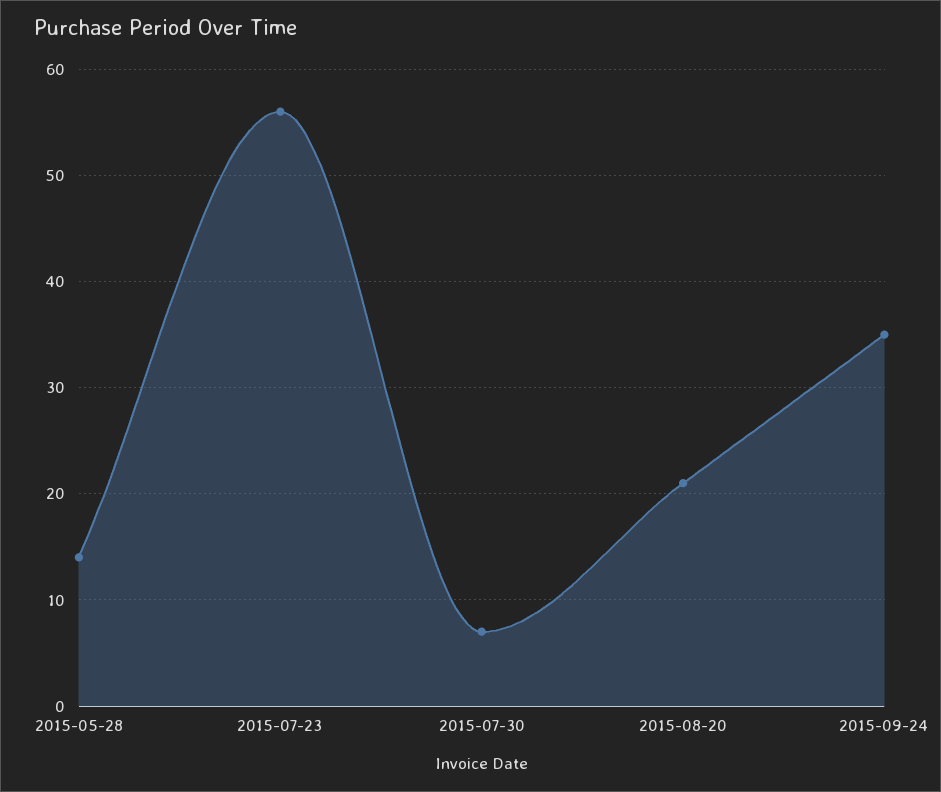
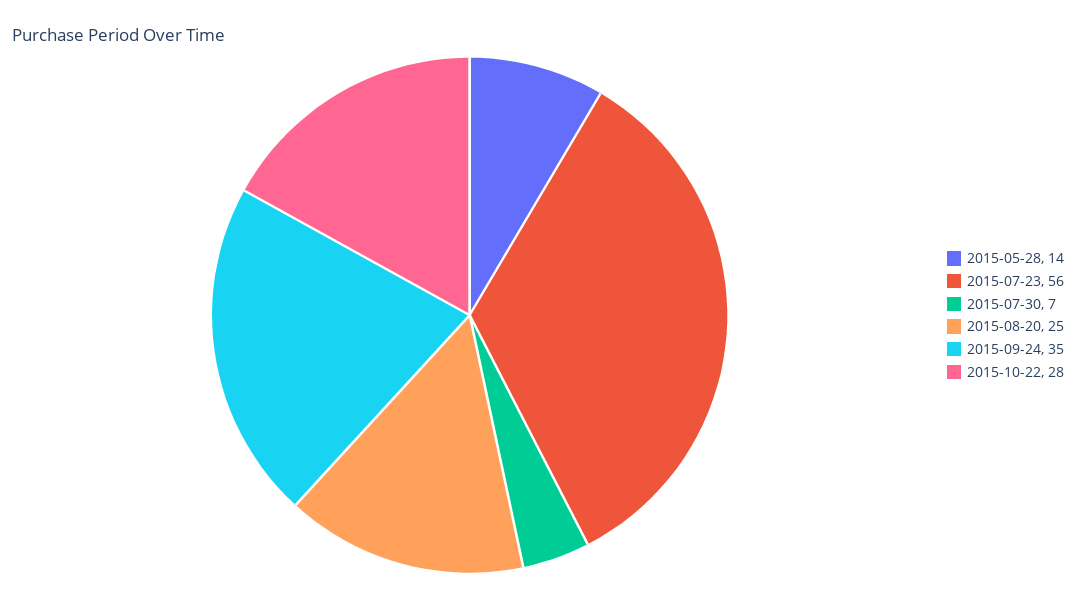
2015-08-20: 21 -> 25
2015-10-22: none -> 28

